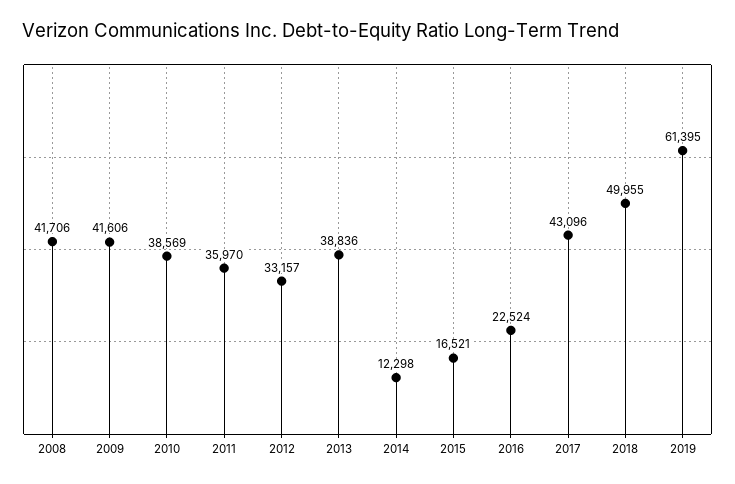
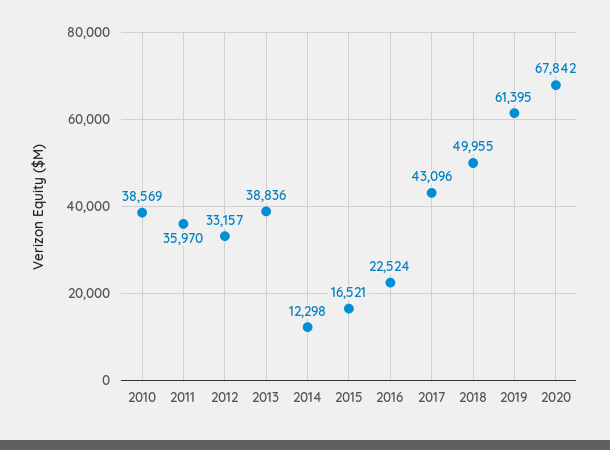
2008: 41706 -> none
2009: 41606 -> none
2020: none -> 67842

